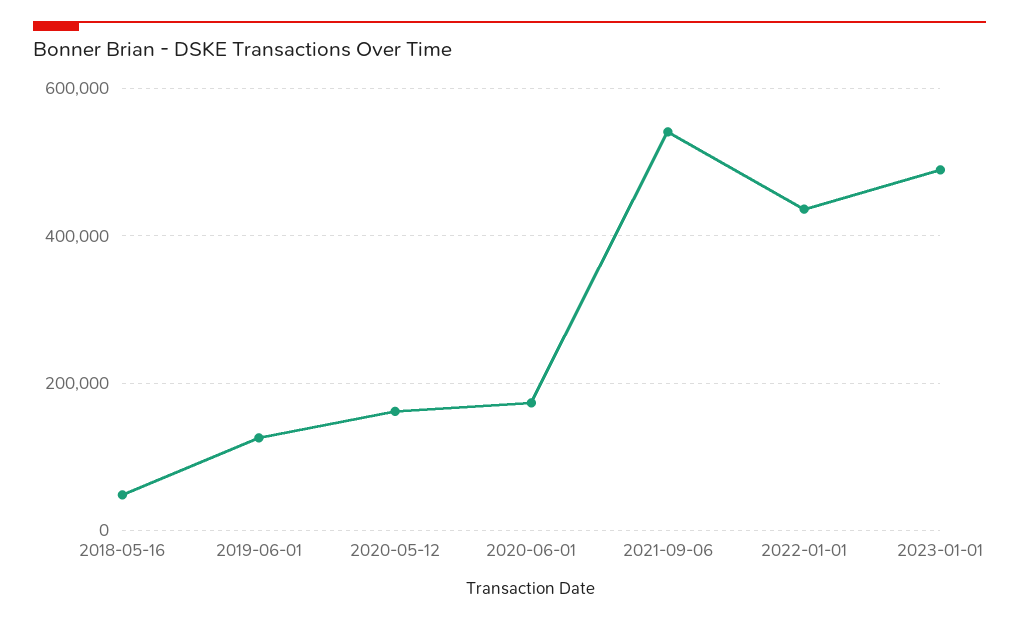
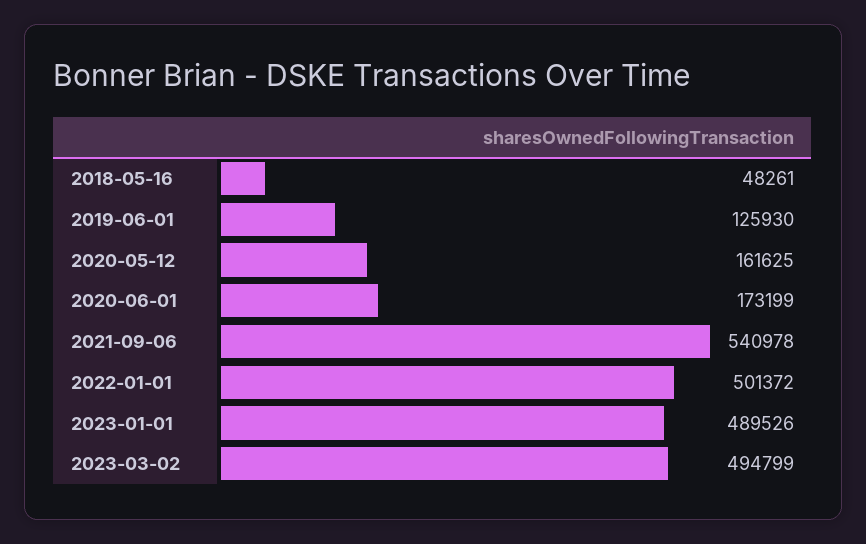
2022-01-01: 440000 -> 501372
2023-03-02: none -> 494799

